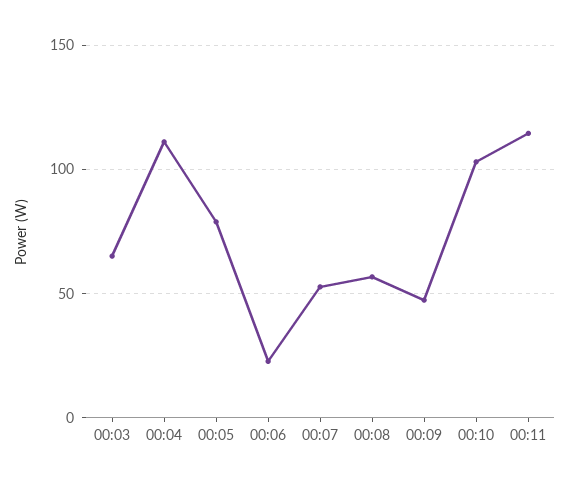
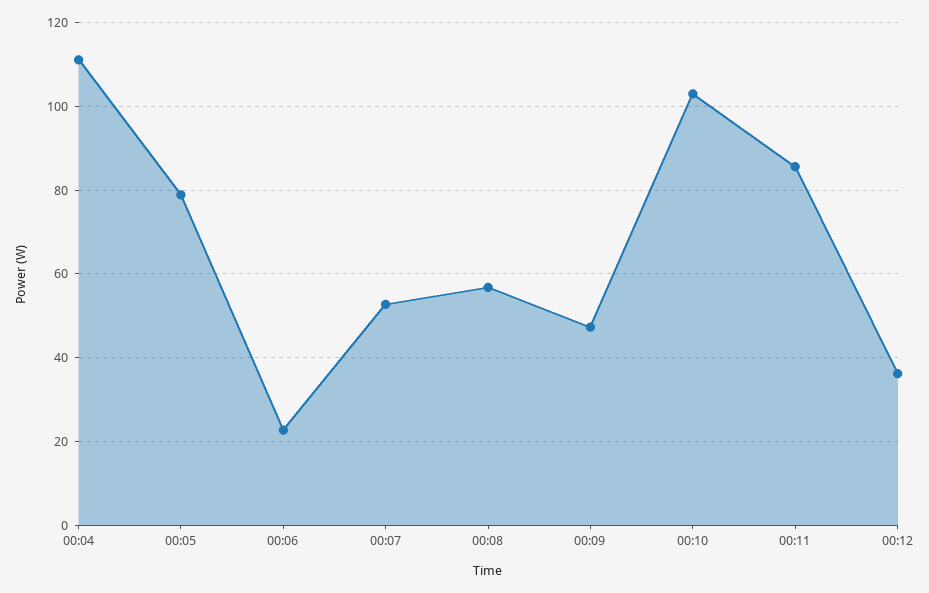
00:03: 65 -> none
00:11: 115 -> 86
00:12: none -> 36

